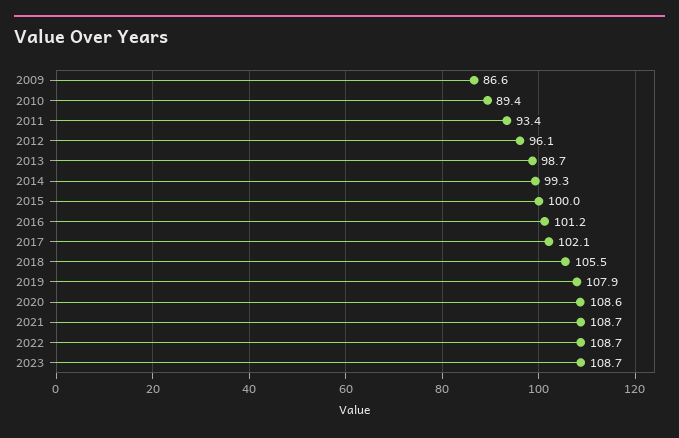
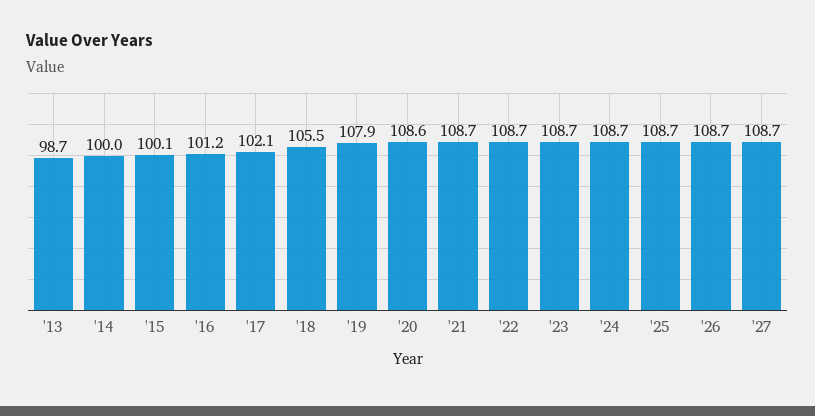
2009: 86.6 -> none
2010: 89.4 -> none
2011: 93.4 -> none
2012: 96.1 -> none
2014: 99.3 -> 100
2015: 100 -> 100.1
'24: none -> 108.7
'25: none -> 108.7
'26: none -> 108.7
'27: none -> 108.7

